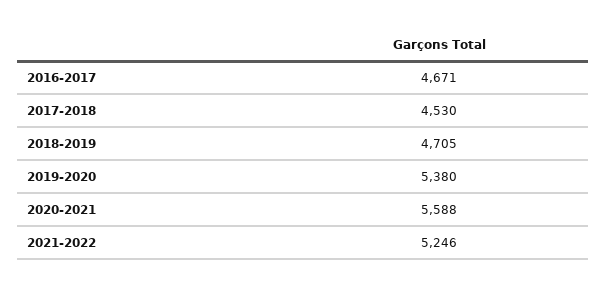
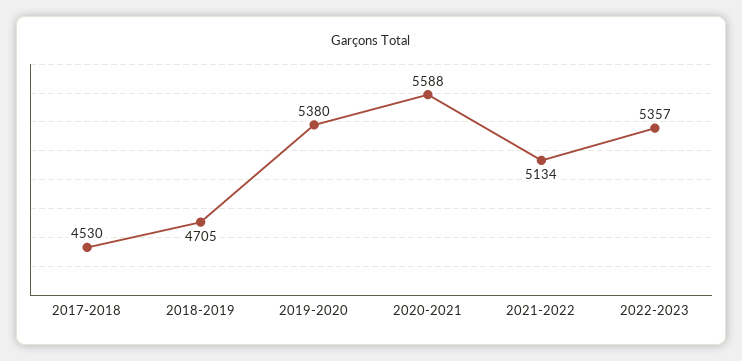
2016-2017: 4671 -> none
2021-2022: 5246 -> 5134
2022-2023: none -> 5357

